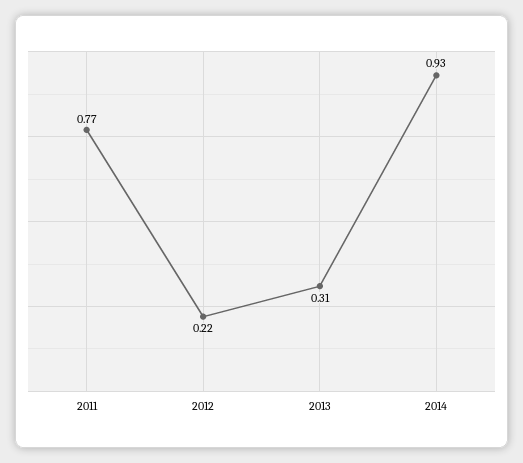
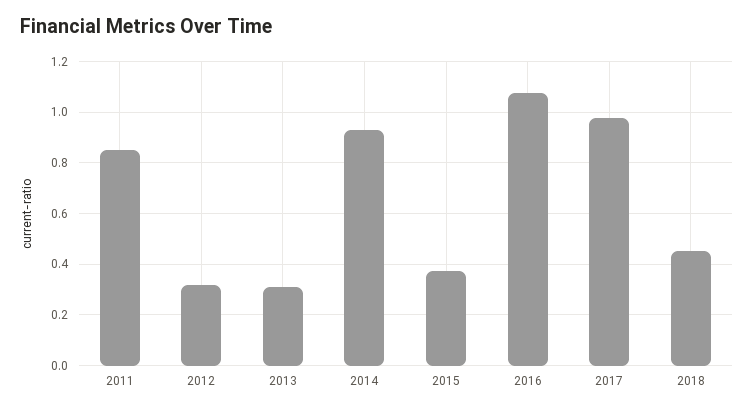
2011: 0.77 -> 0.85
2012: 0.22 -> 0.325
2015: none -> 0.375
2016: none -> 1.075
2017: none -> 0.975
2018: none -> 0.45

